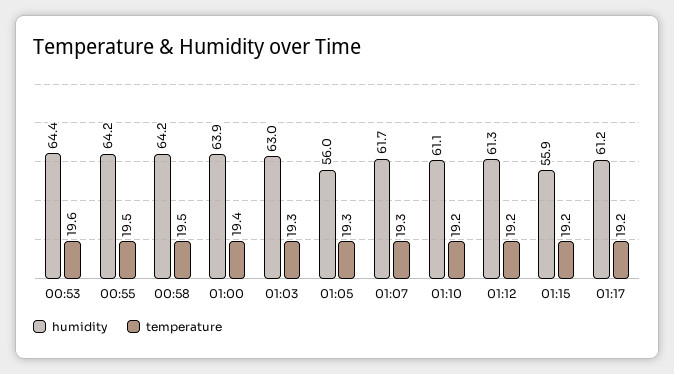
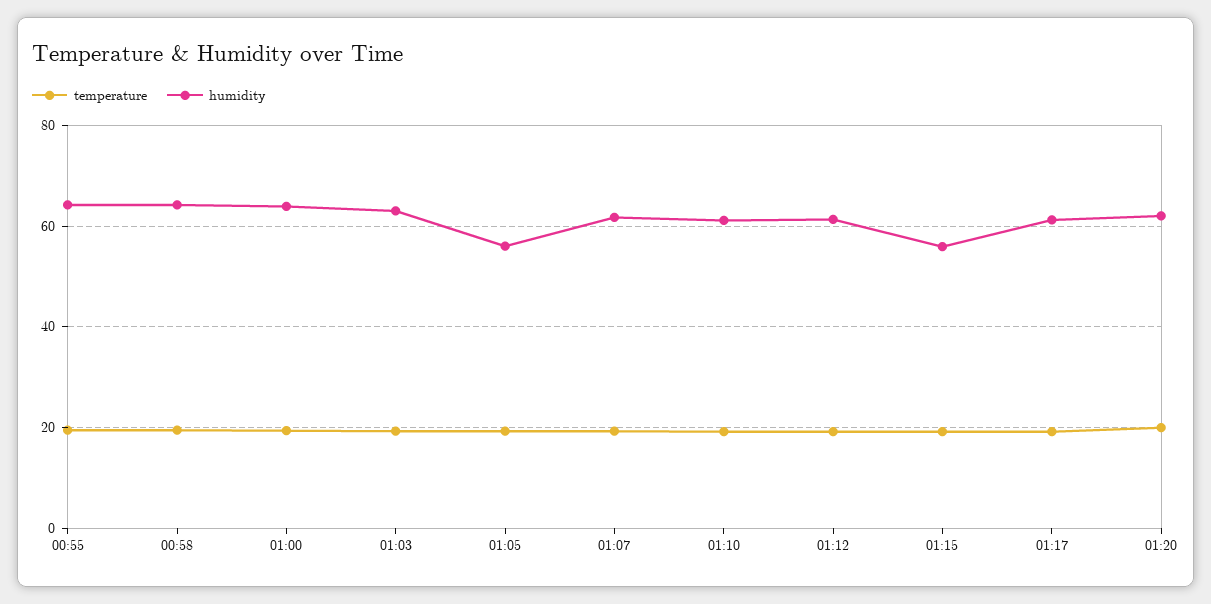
humidity, 00:53: 64.4 -> none
temperature, 00:53: 19.6 -> none
temperature, 01:20: none -> 20
humidity, 01:20: none -> 62

